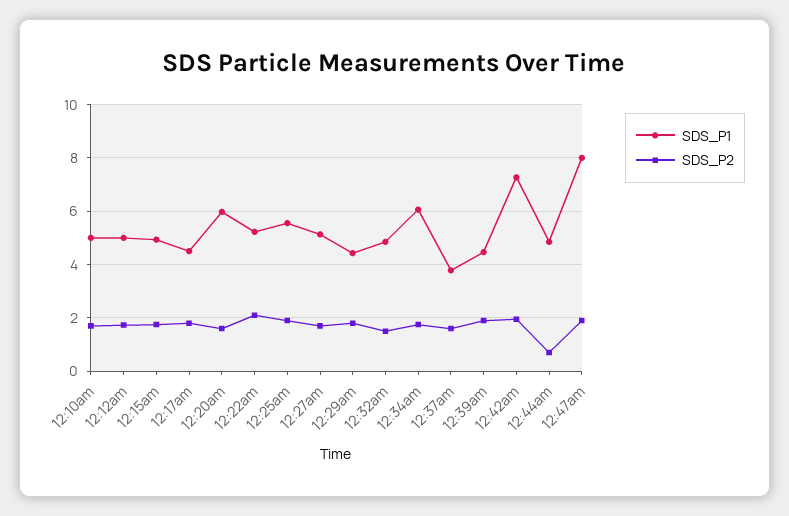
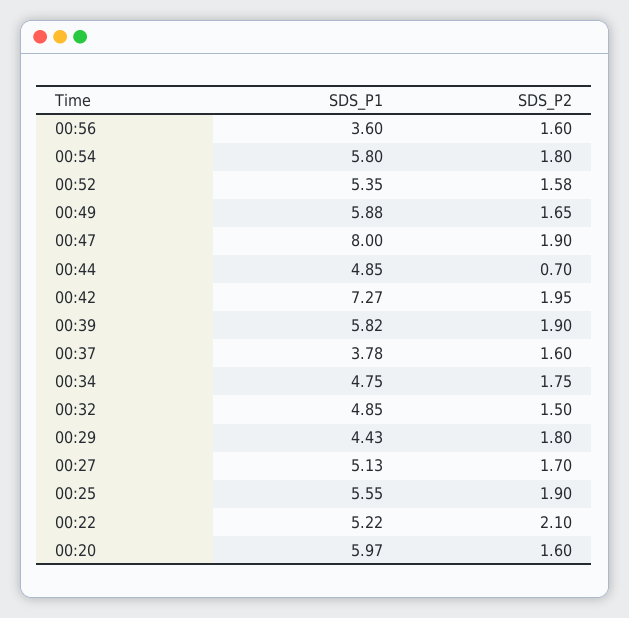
SDS_P1, 12:10am: 5 -> none
SDS_P2, 12:10am: 1.75 -> none
SDS_P1, 12:12am: 5 -> none
SDS_P2, 12:12am: 1.75 -> none
SDS_P1, 12:15am: 5 -> none
SDS_P2, 12:15am: 1.75 -> none
SDS_P1, 12:17am: 4.5 -> none
SDS_P2, 12:17am: 1.75 -> none
SDS_P1, 12:34am: 6 -> 4.75
SDS_P1, 12:39am: 4.5 -> 5.82
SDS_P1, 00:56: none -> 3.6
SDS_P2, 00:56: none -> 1.6
SDS_P1, 00:54: none -> 5.8
SDS_P2, 00:54: none -> 1.8
SDS_P1, 00:52: none -> 5.35
SDS_P2, 00:52: none -> 1.58
SDS_P1, 00:49: none -> 5.88
SDS_P2, 00:49: none -> 1.65

